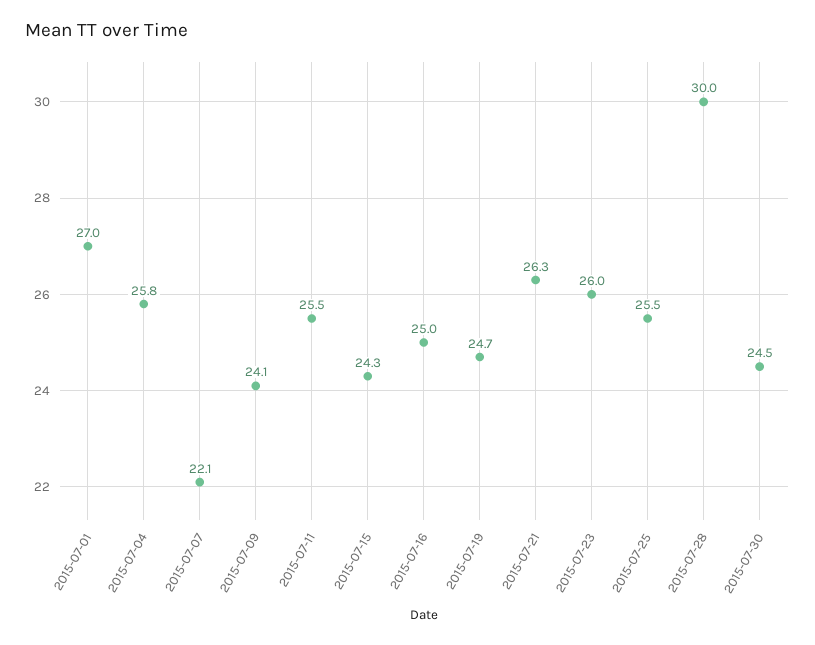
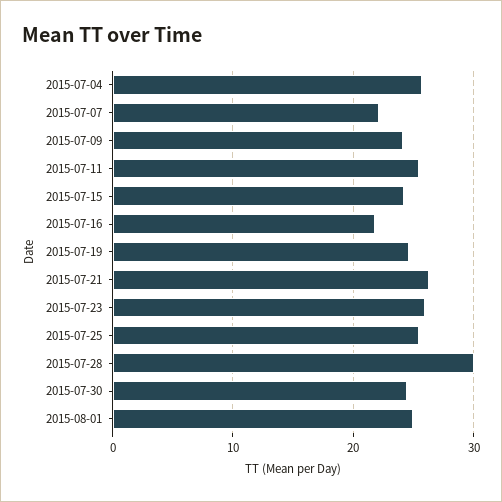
2015-07-01: 27 -> none
2015-07-16: 25 -> 22
2015-08-01: none -> 25

